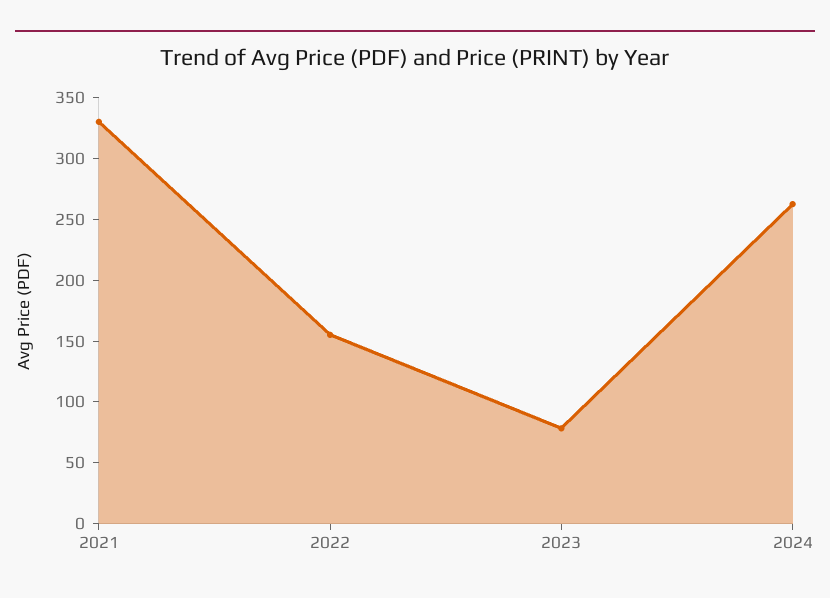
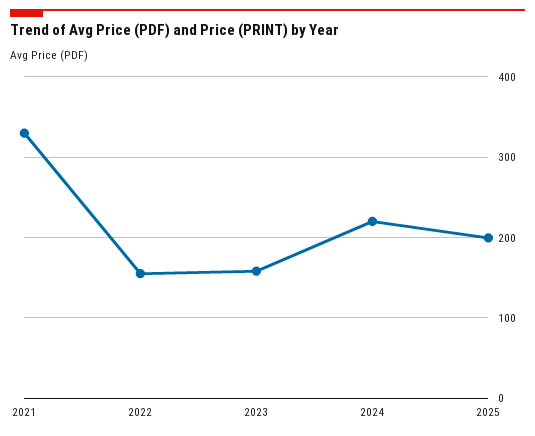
2023: 80 -> 160
2024: 260 -> 220
2025: none -> 200

